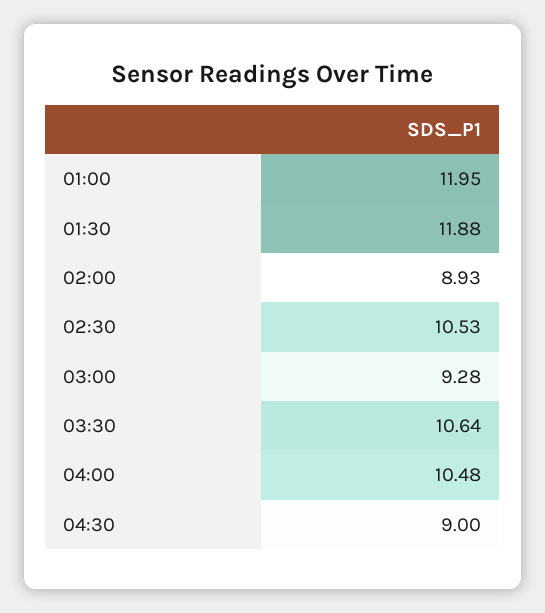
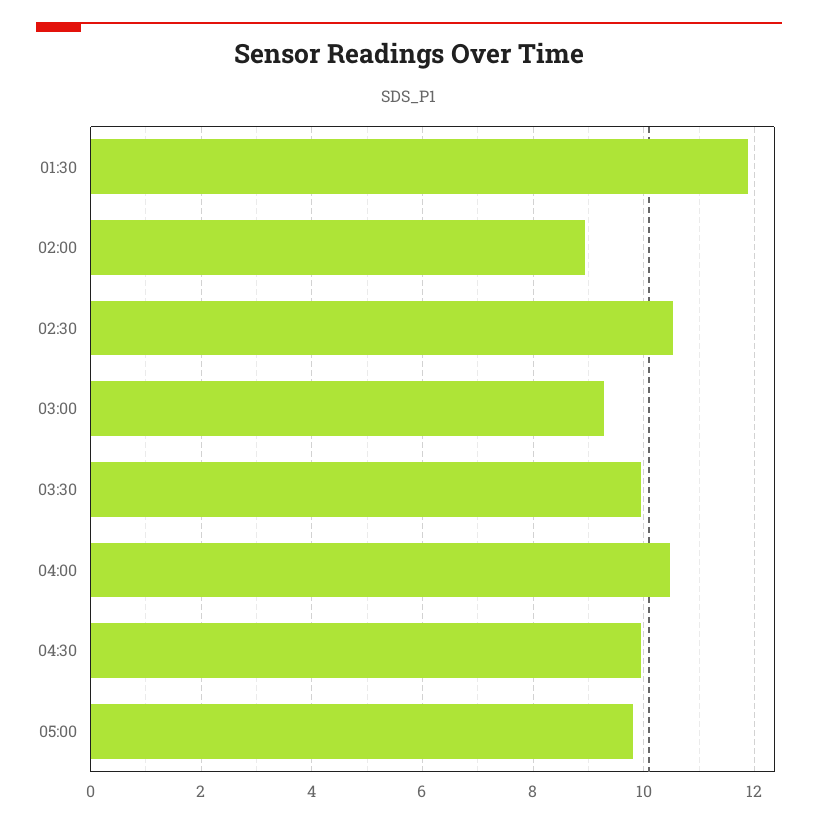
01:00: 11.95 -> none
03:30: 10.64 -> 10
04:30: 9 -> 10
05:00: none -> 9.8

